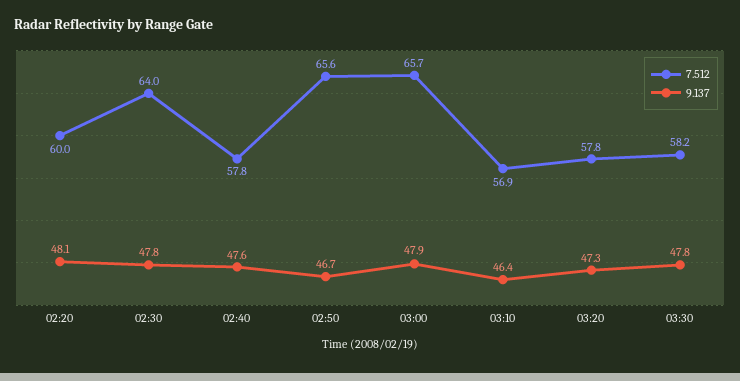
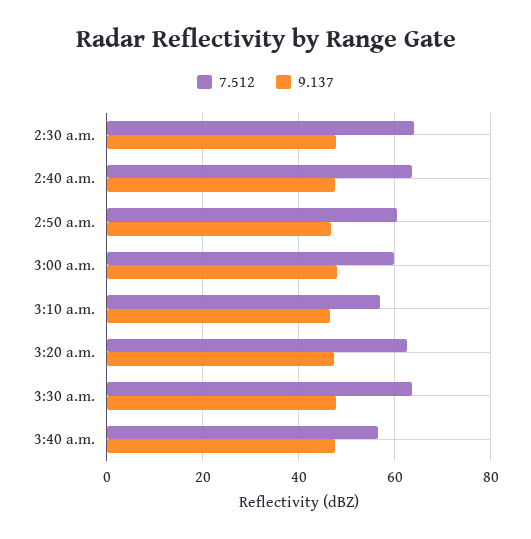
7.512, 02:20: 60 -> none
9.137, 02:20: 48.1 -> none
7.512, 02:40: 57.8 -> 64
7.512, 02:50: 65.6 -> 60
7.512, 03:00: 65.7 -> 60
7.512, 03:20: 57.8 -> 62
7.512, 03:30: 58.2 -> 64
7.512, 3:40 a.m.: none -> 56
9.137, 3:40 a.m.: none -> 48

